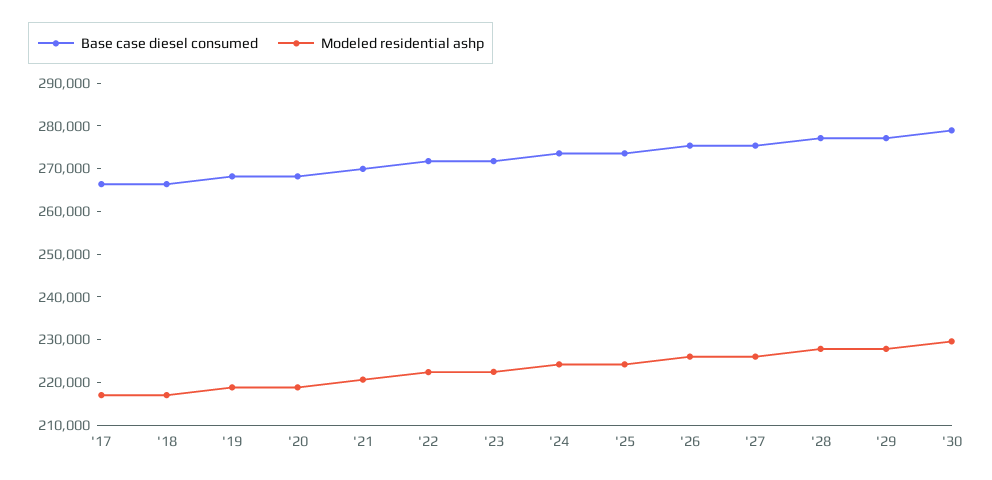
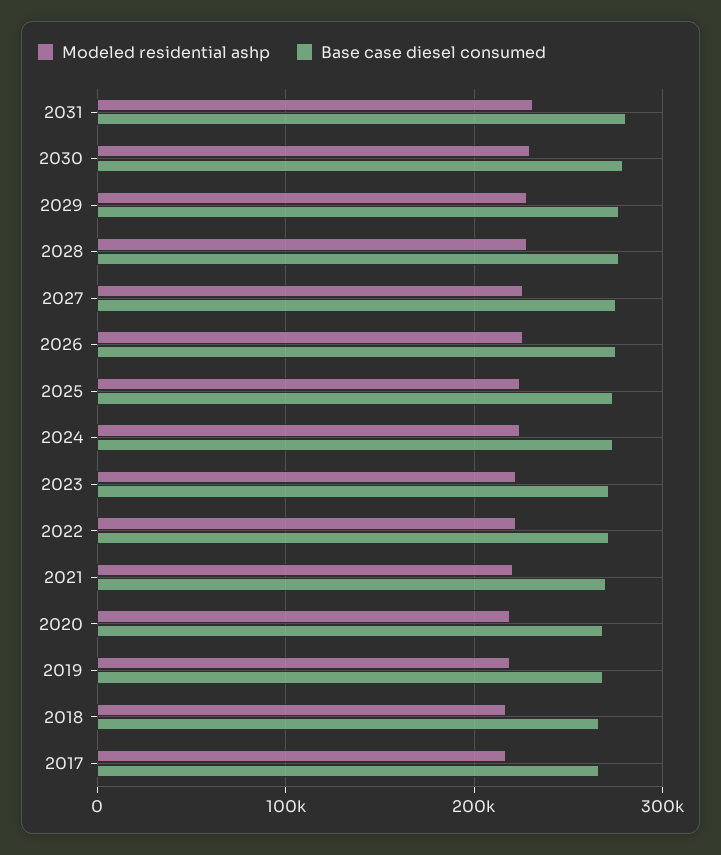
Modeled residential ashp, 2031: none -> 230000
Base case diesel consumed, 2031: none -> 280000

